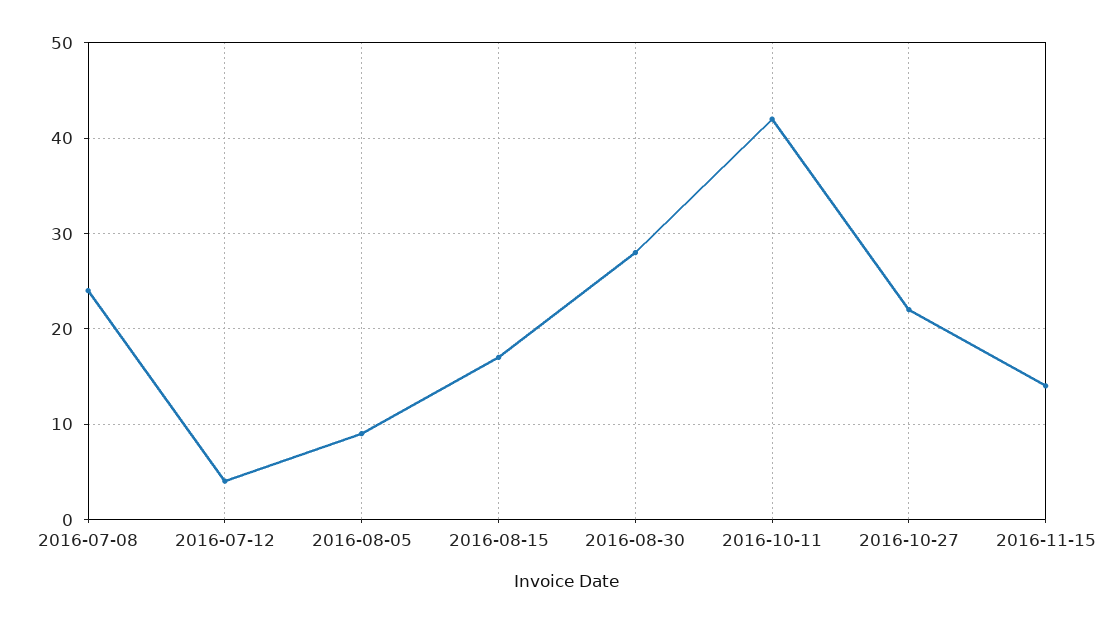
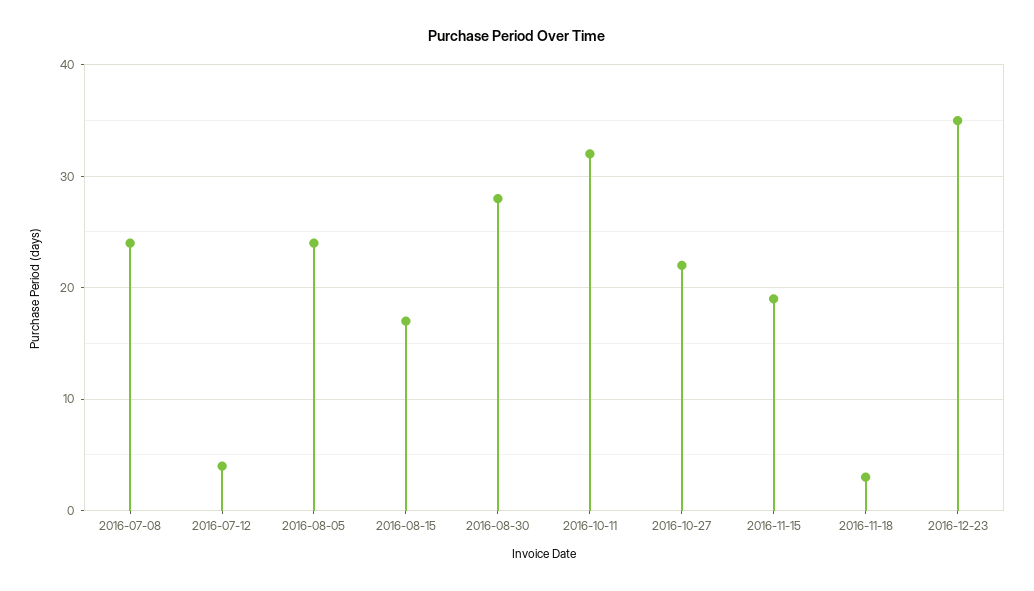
2016-08-05: 9 -> 24
2016-10-11: 42 -> 32
2016-11-15: 14 -> 19
2016-11-18: none -> 3
2016-12-23: none -> 35

